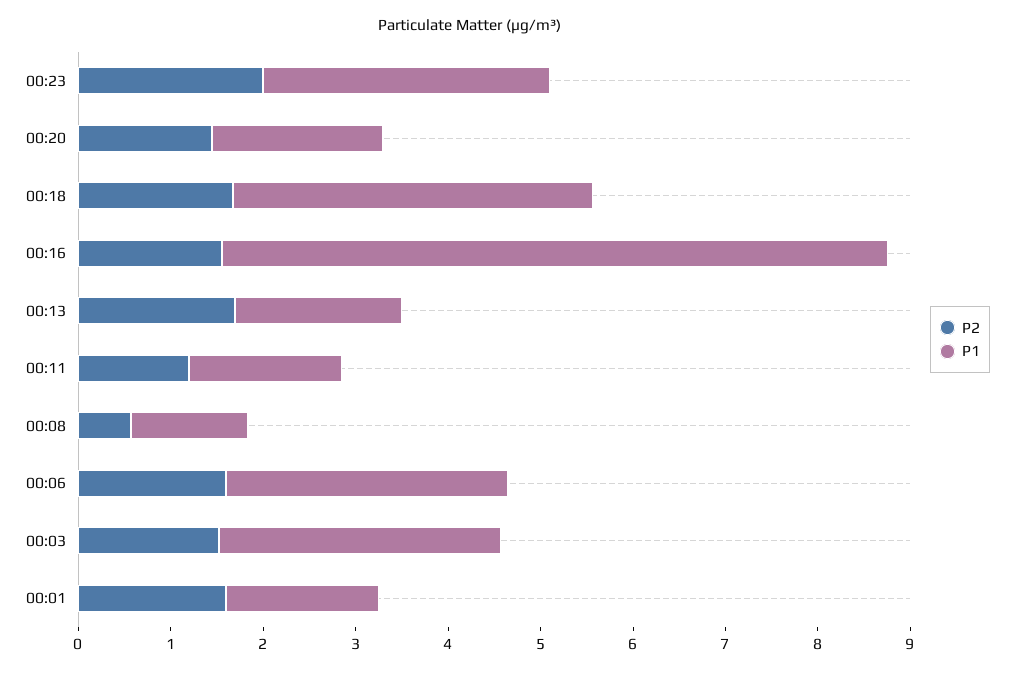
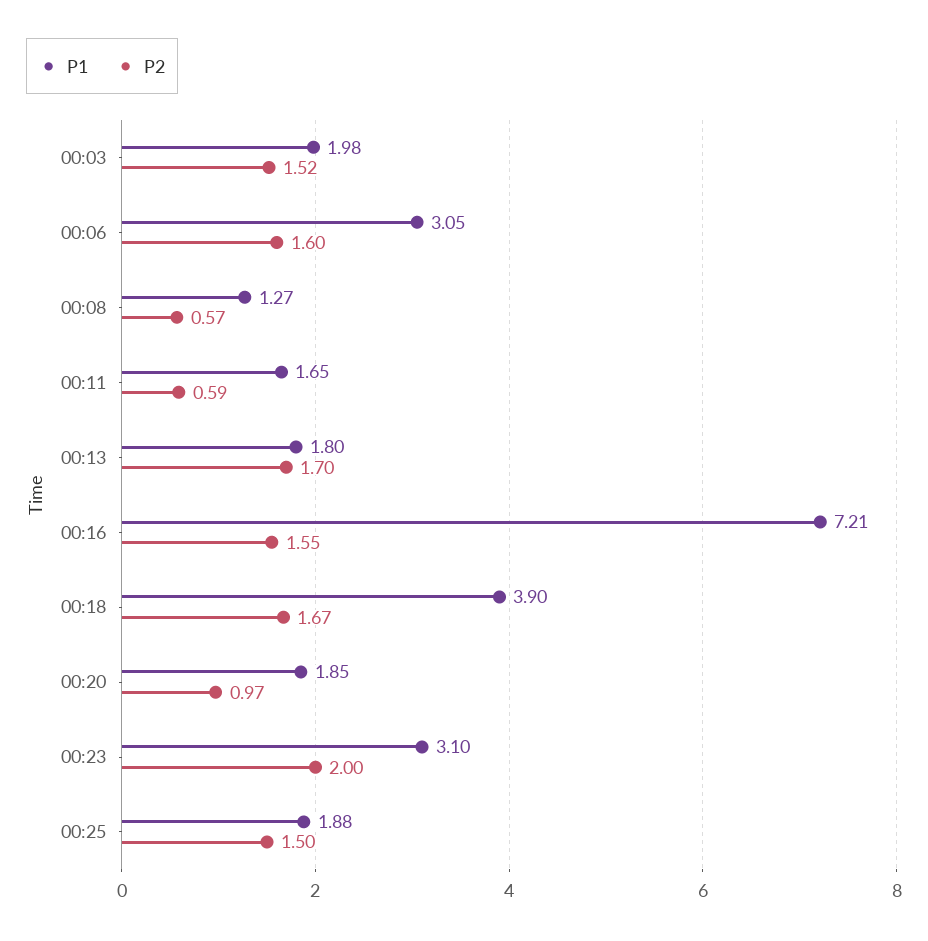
P2, 00:20: 1.4 -> 0.97
P2, 00:11: 1.2 -> 0.59
P1, 00:03: 3 -> 1.98
P2, 00:01: 1.6 -> none
P1, 00:01: 1.6 -> none
P1, 00:25: none -> 1.88
P2, 00:25: none -> 1.5

